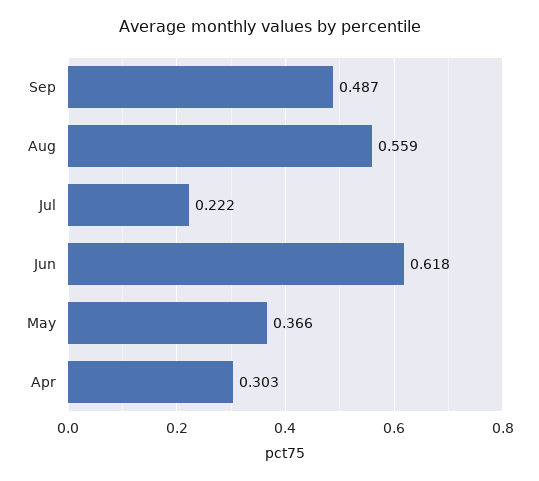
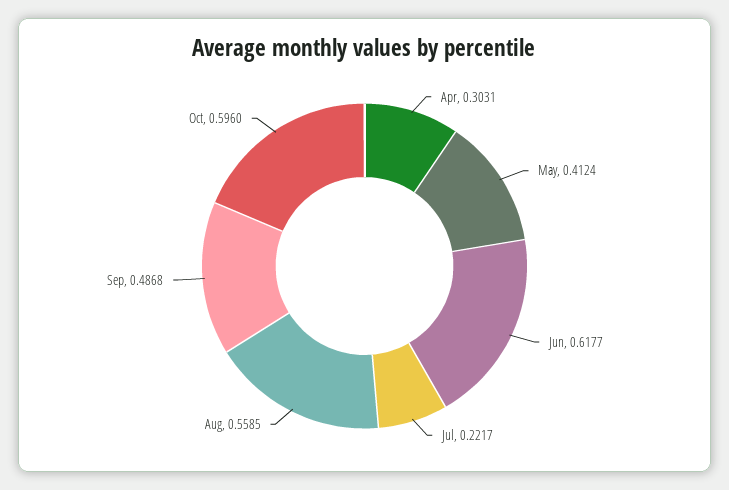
May: 0.366 -> 0.4124
Oct: none -> 0.596

